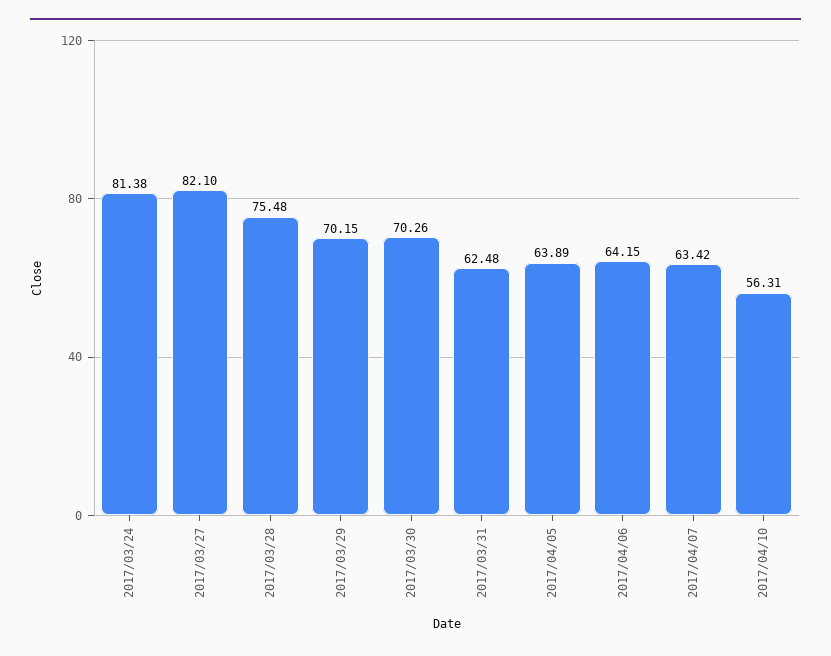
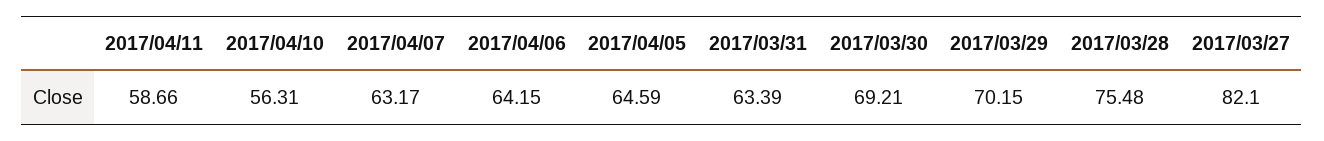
2017/03/24: 81.38 -> none
2017/03/30: 70.26 -> 69.21
2017/03/31: 62.48 -> 63.39
2017/04/05: 63.89 -> 64.59
2017/04/07: 63.42 -> 63.17
2017/04/11: none -> 58.66

